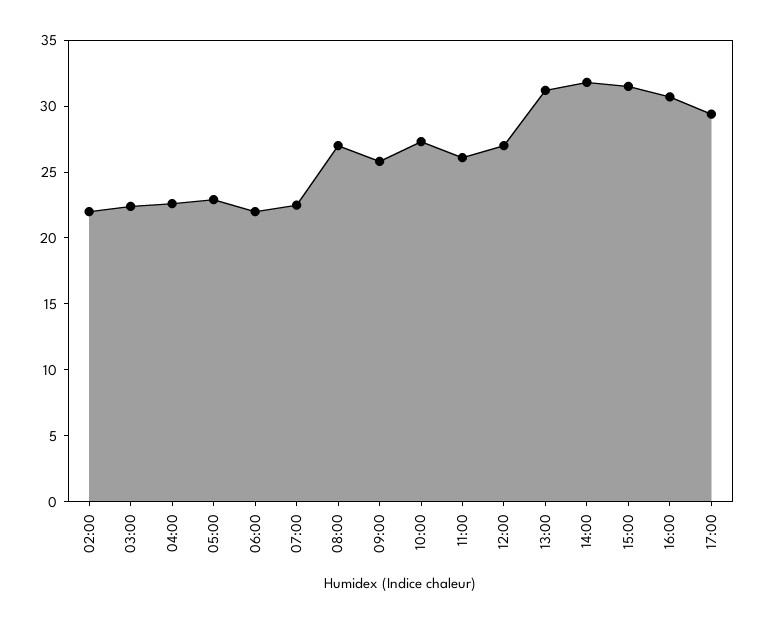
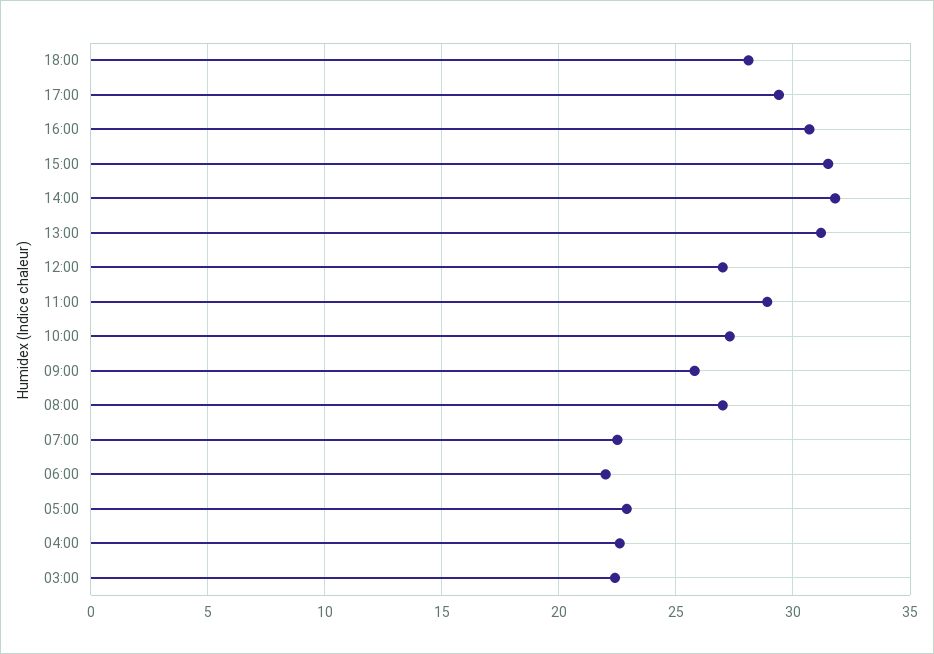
02:00: 22 -> none
11:00: 26 -> 29
18:00: none -> 28

